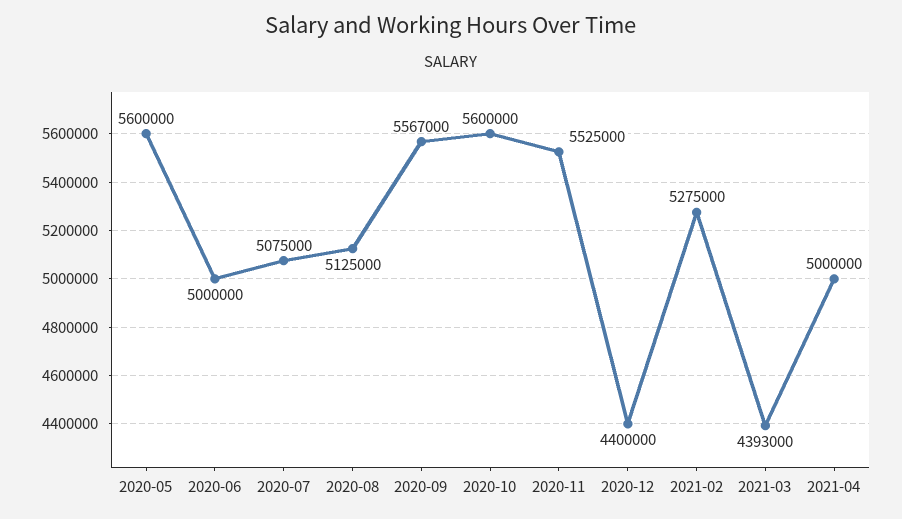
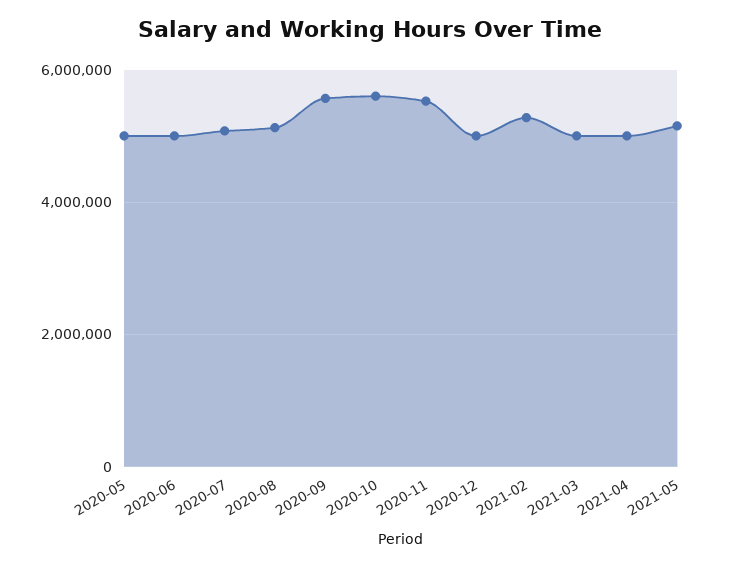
2020-05: 5600000 -> 5000000
2020-12: 4400000 -> 5000000
2021-03: 4393000 -> 5000000
2021-05: none -> 5200000

